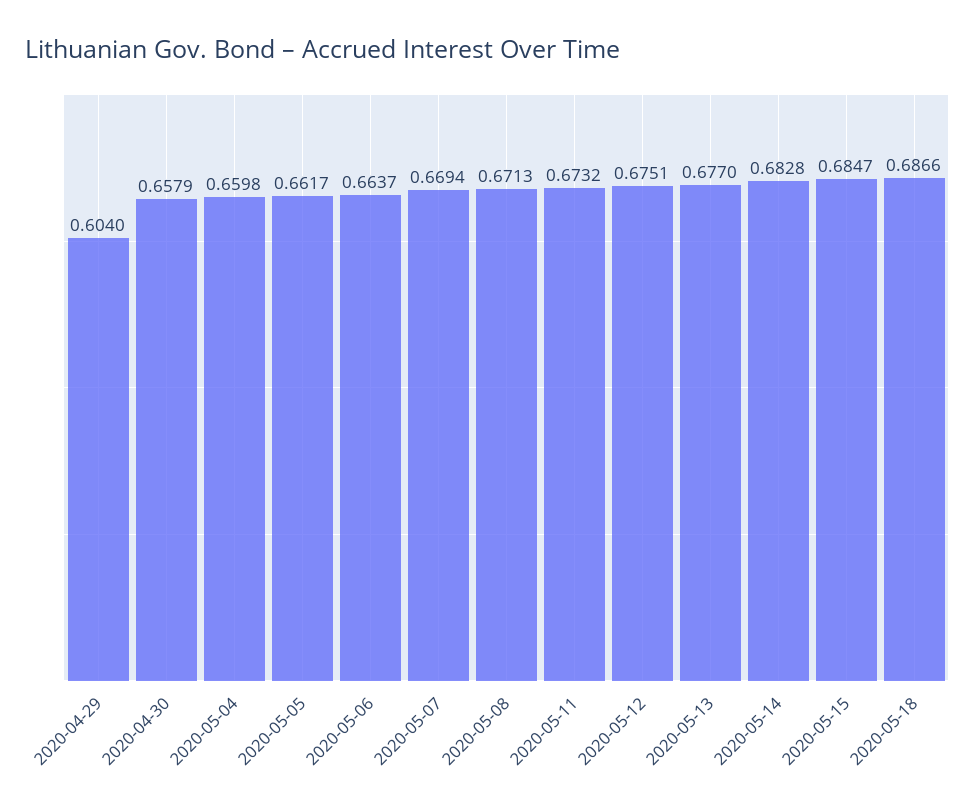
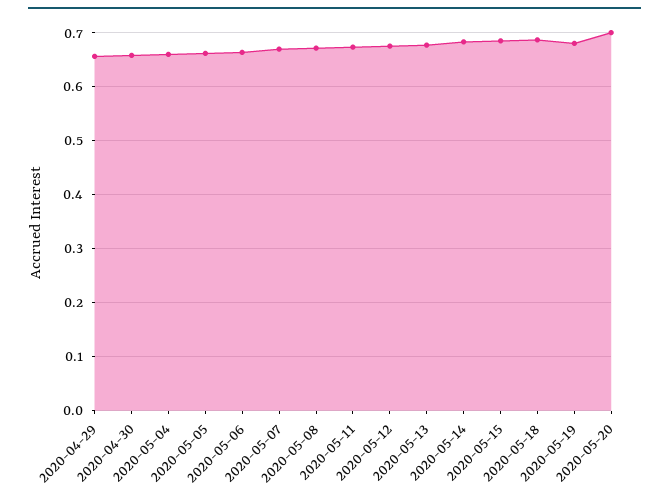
2020-04-29: 0.604 -> 0.66
2020-05-19: none -> 0.68
2020-05-20: none -> 0.7

